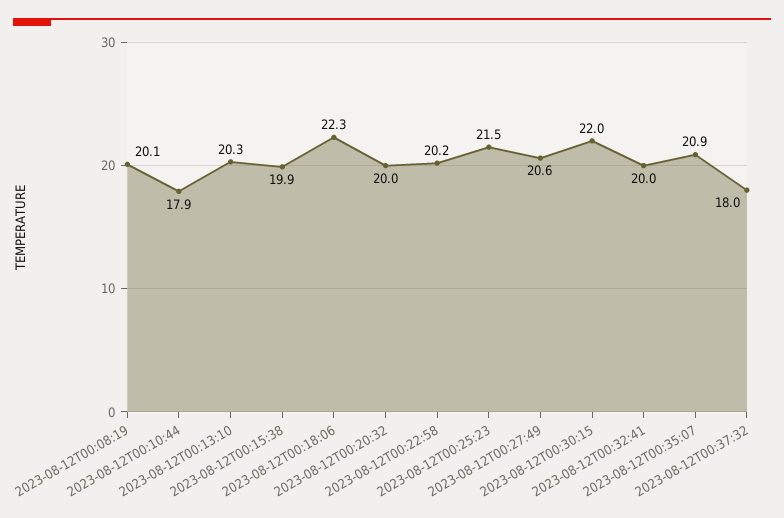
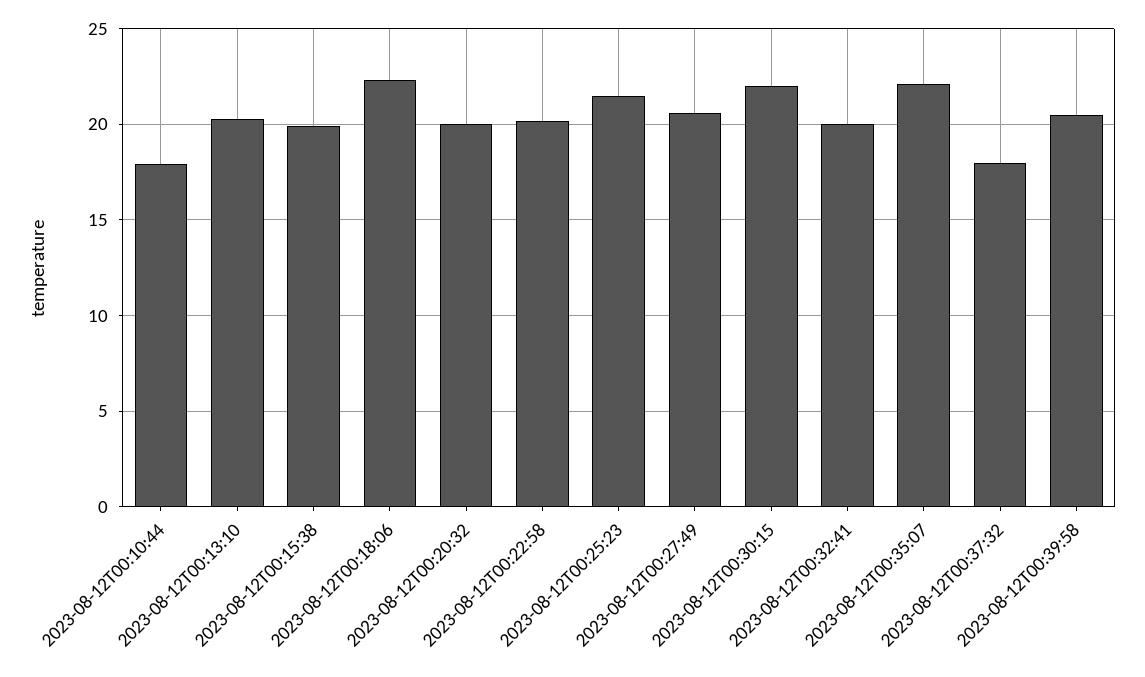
2023-08-12T00:08:19: 20.1 -> none
2023-08-12T00:35:07: 20.9 -> 22
2023-08-12T00:39:58: none -> 20.5

